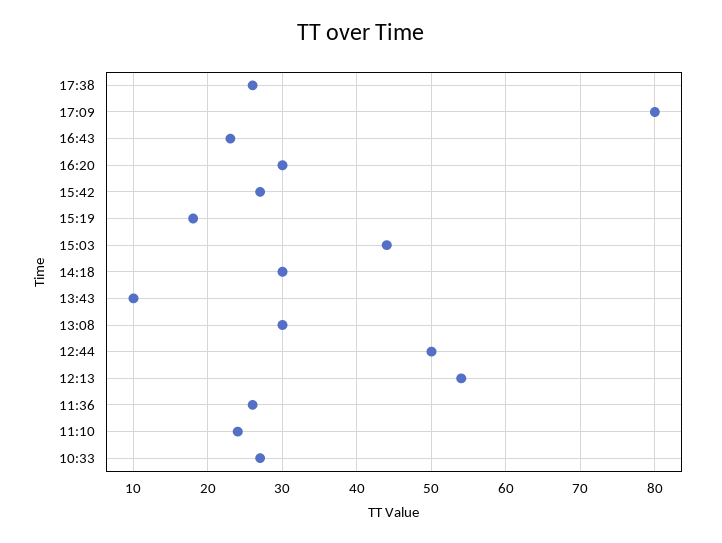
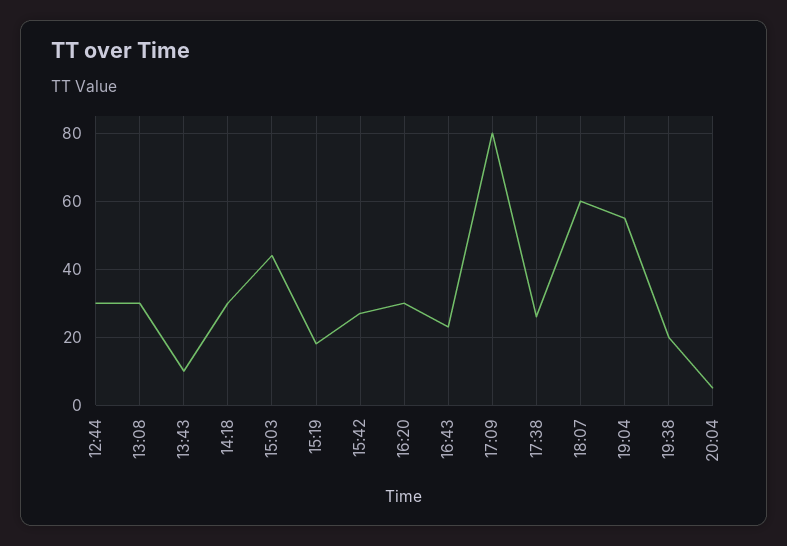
12:44: 50 -> 30
12:13: 54 -> none
11:36: 26 -> none
11:10: 24 -> none
10:33: 27 -> none
18:07: none -> 60
19:04: none -> 55
19:38: none -> 20
20:04: none -> 5

